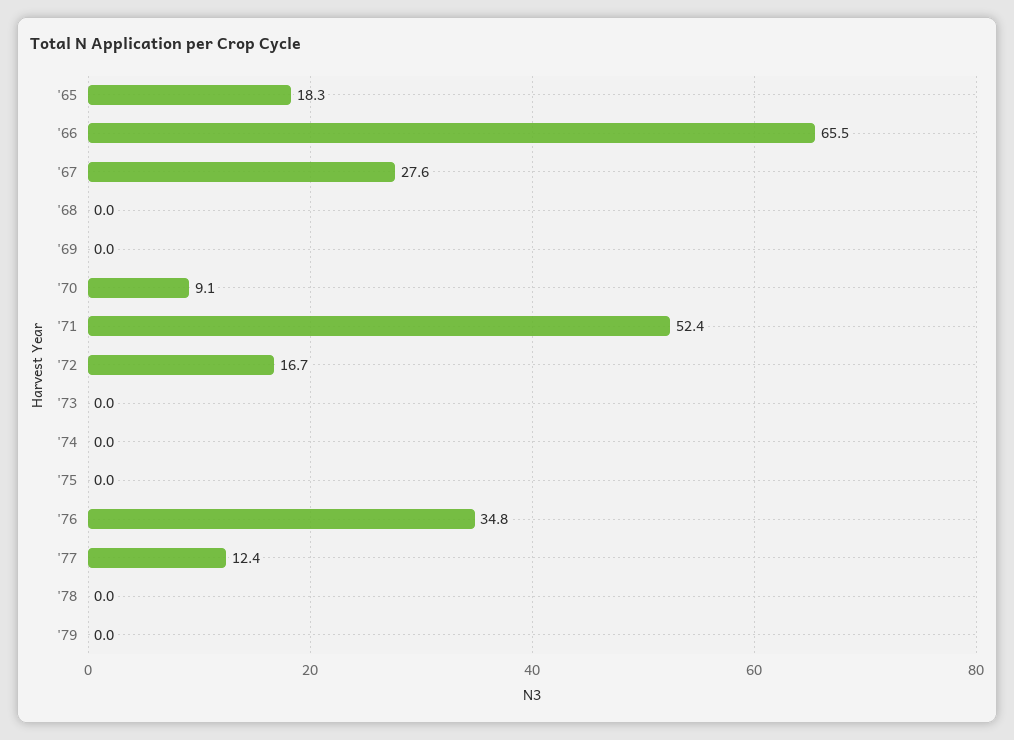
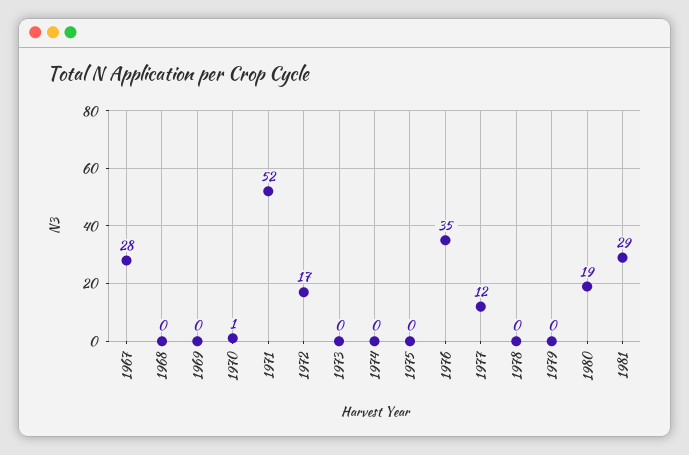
'65: 18.3 -> none
'66: 65.5 -> none
'70: 9.1 -> 1
1980: none -> 19
1981: none -> 29

